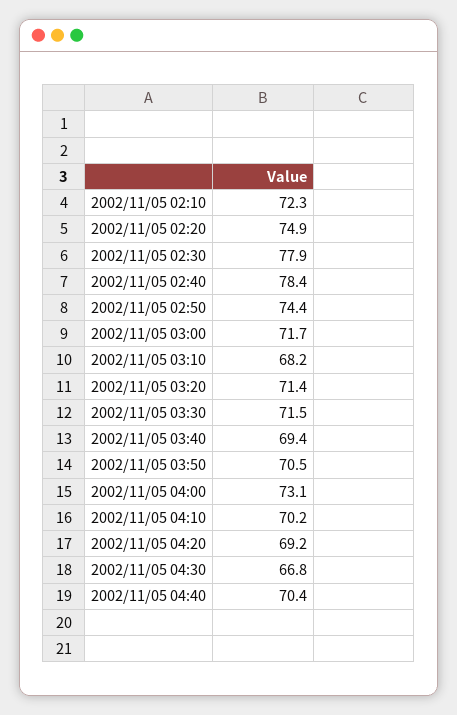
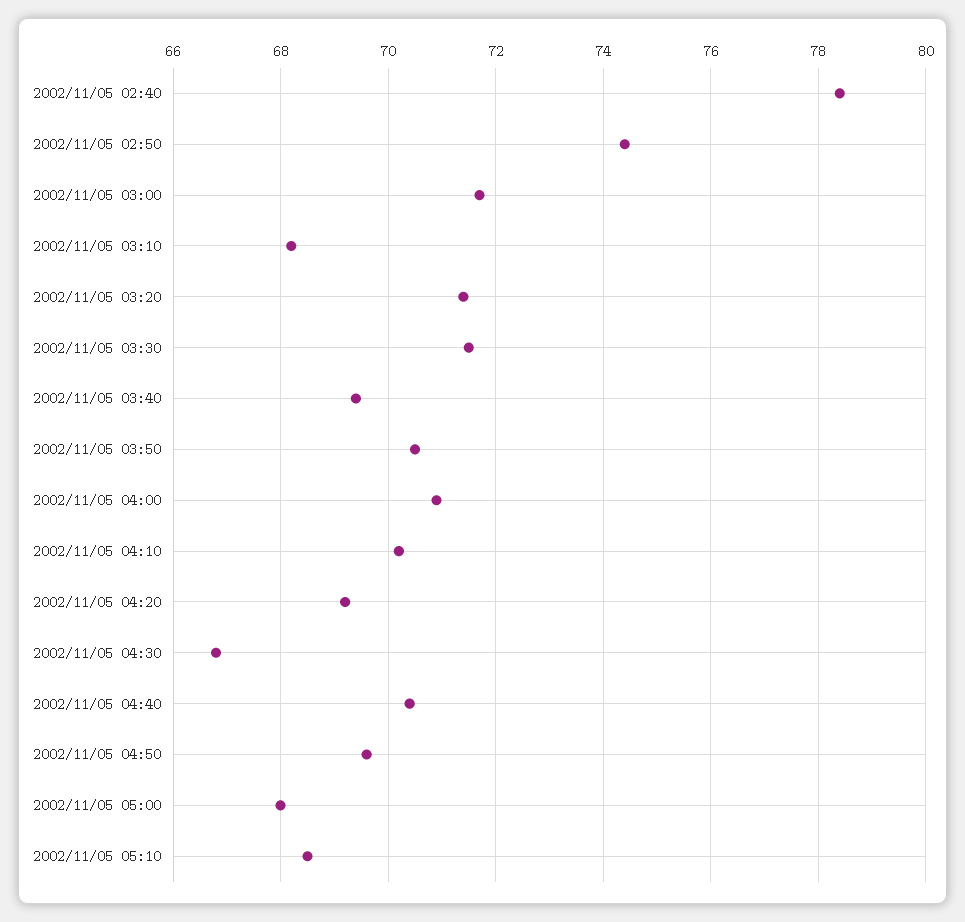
2002/11/05 02:10: 72.3 -> none
2002/11/05 02:20: 74.9 -> none
2002/11/05 02:30: 77.9 -> none
2002/11/05 04:00: 73.1 -> 71
2002/11/05 04:50: none -> 69.5
2002/11/05 05:00: none -> 68
2002/11/05 05:10: none -> 68.5

